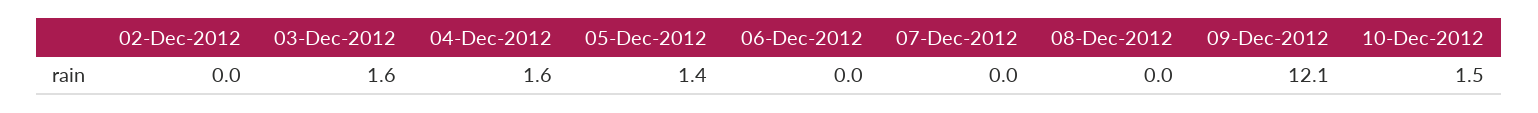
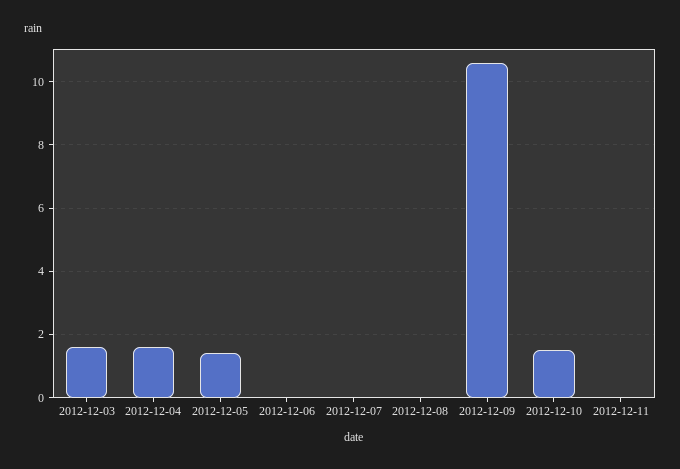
02-Dec-2012: 0 -> none
09-Dec-2012: 12.1 -> 10.5
2012-12-11: none -> 0

